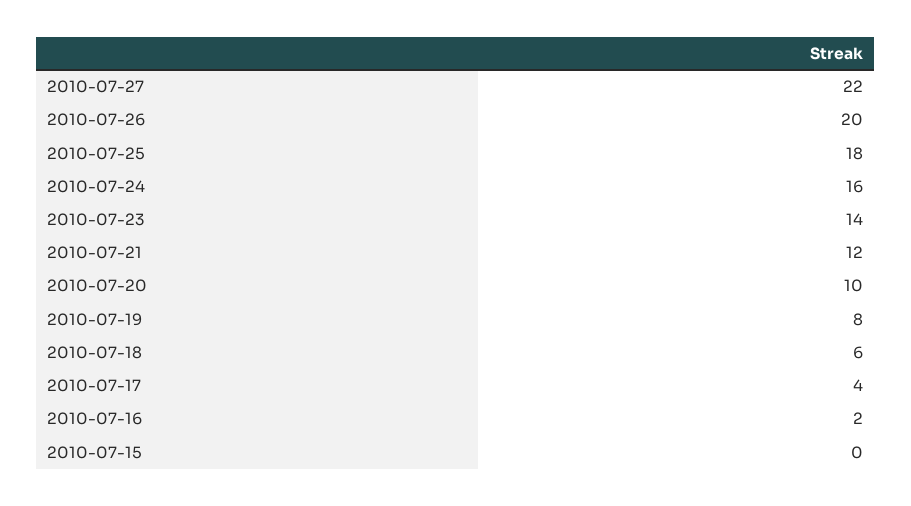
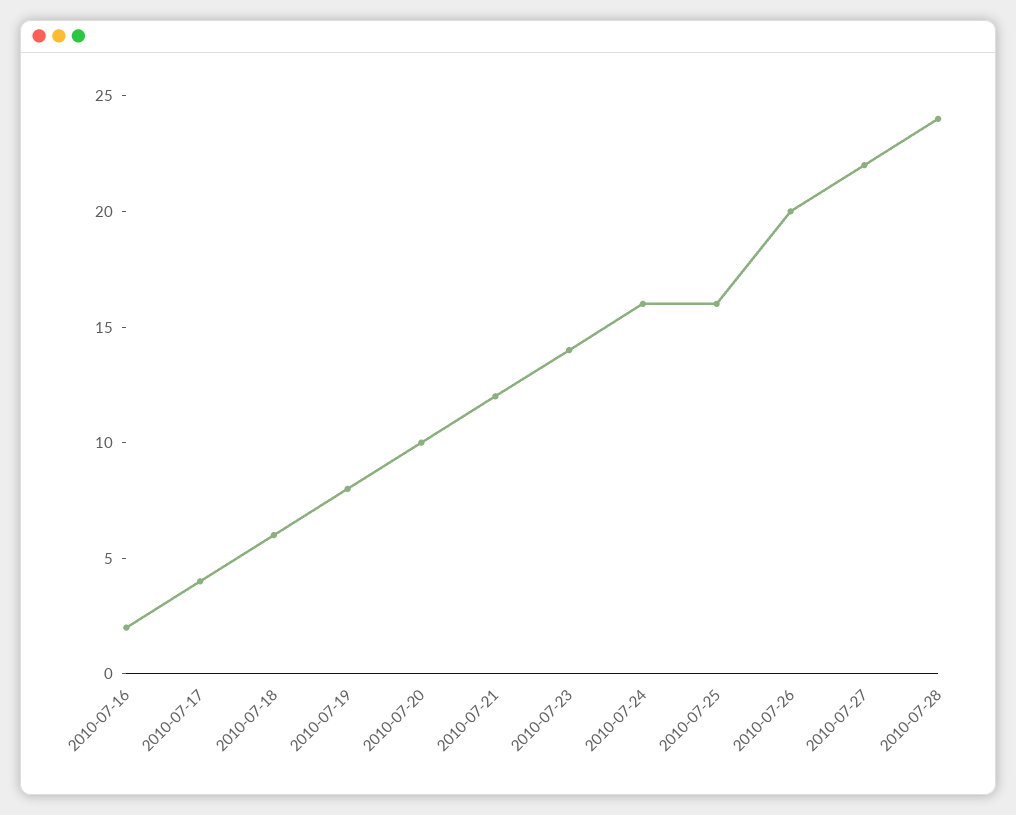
2010-07-25: 18 -> 16
2010-07-15: 0 -> none
2010-07-28: none -> 24

